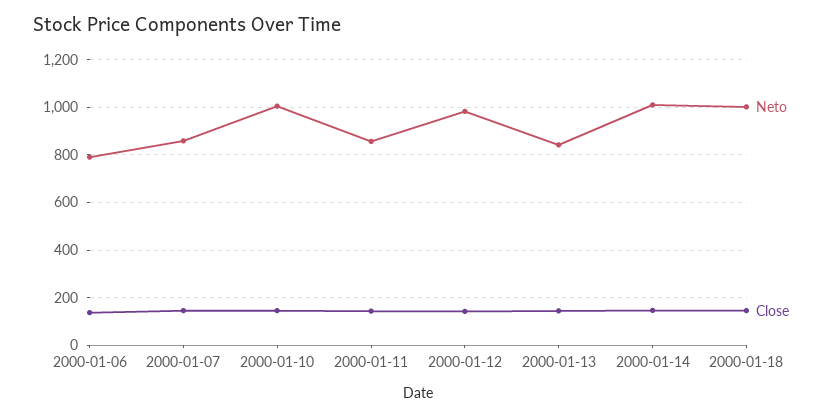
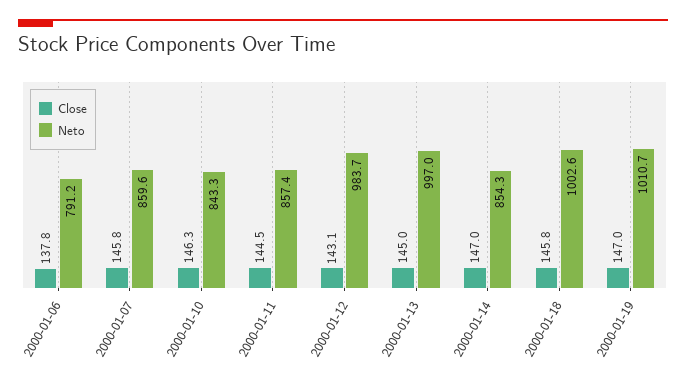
Neto, 2000-01-10: 1000 -> 843.3
Neto, 2000-01-13: 850 -> 997
Neto, 2000-01-14: 1000 -> 854.3
Close, 2000-01-19: none -> 147
Neto, 2000-01-19: none -> 1010.7

